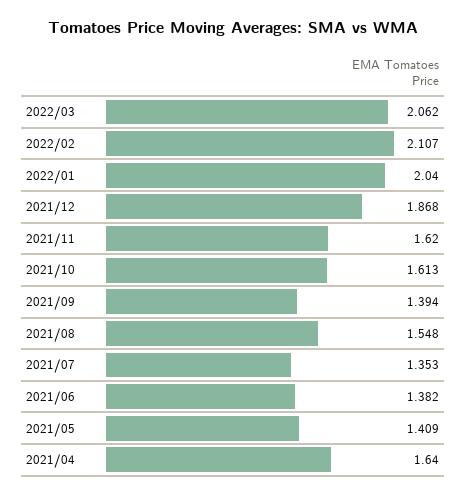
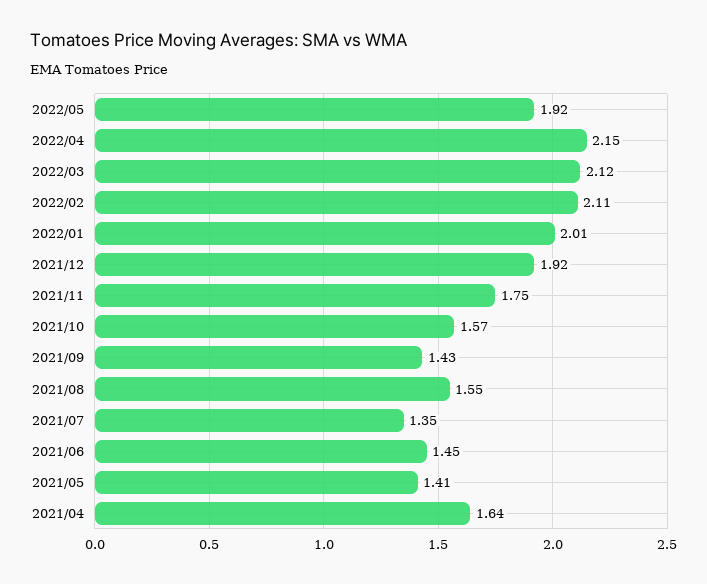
2022/03: 2.062 -> 2.12
2022/01: 2.04 -> 2.01
2021/12: 1.868 -> 1.92
2021/11: 1.62 -> 1.75
2021/10: 1.613 -> 1.57
2021/09: 1.394 -> 1.43
2021/06: 1.382 -> 1.45
2022/05: none -> 1.92
2022/04: none -> 2.15

